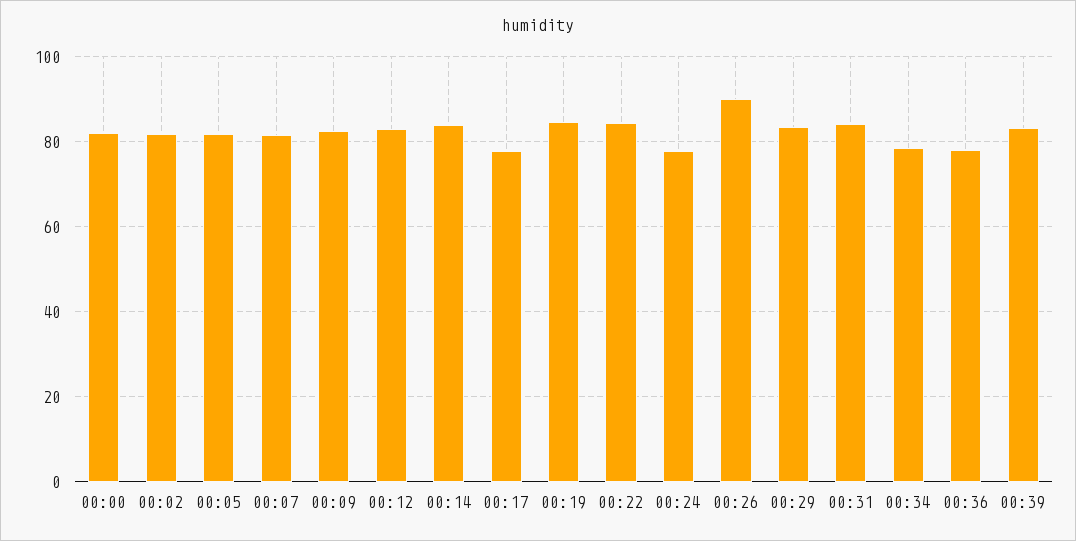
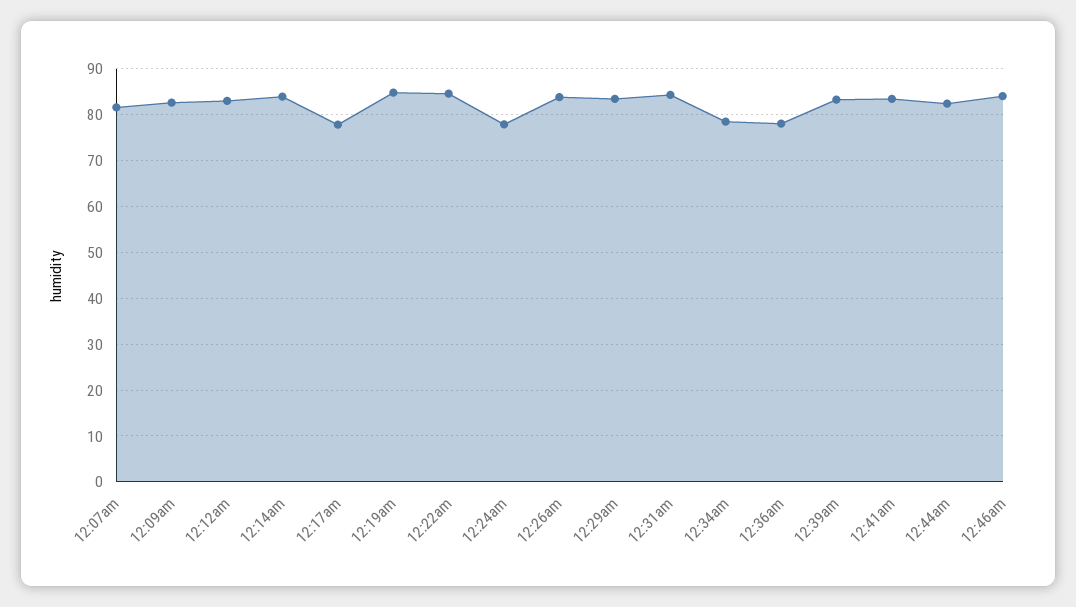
00:00: 82 -> none
00:02: 82 -> none
00:05: 82 -> none
00:26: 90 -> 84
12:41am: none -> 84
12:44am: none -> 82
12:46am: none -> 84

